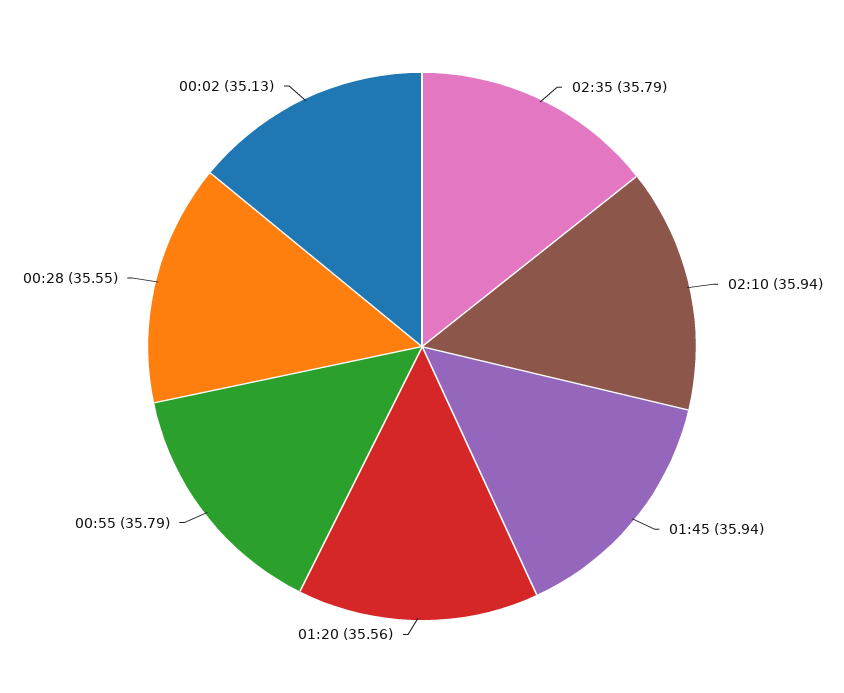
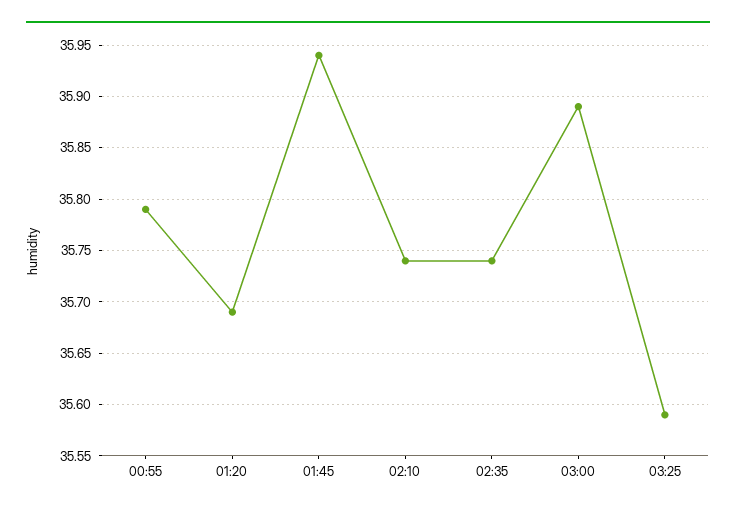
02:35: 35.79 -> 35.74
02:10: 35.94 -> 35.74
01:20: 35.56 -> 35.69
00:28: 35.55 -> none
00:02: 35.13 -> none
03:00: none -> 35.89
03:25: none -> 35.59

